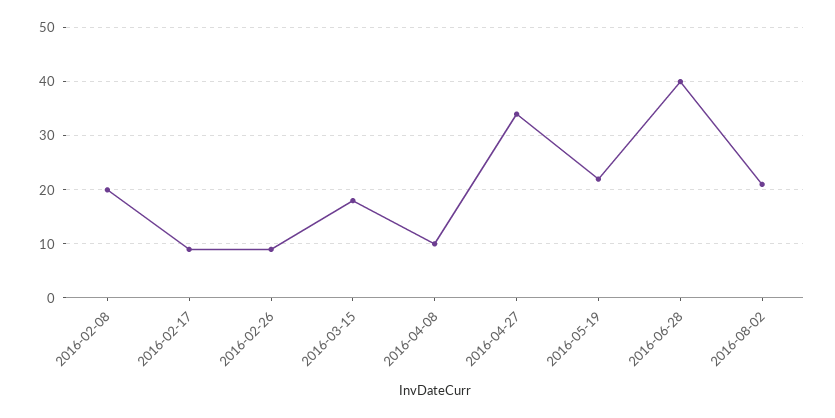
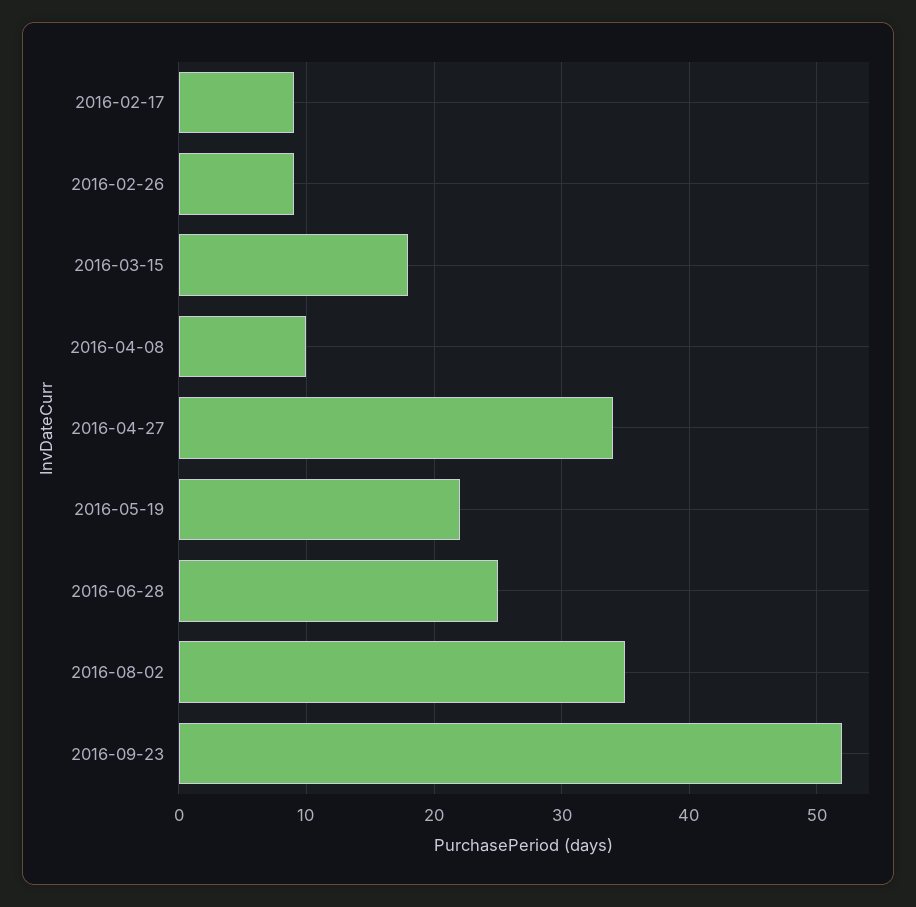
2016-02-08: 20 -> none
2016-06-28: 40 -> 25
2016-08-02: 20 -> 35
2016-09-23: none -> 52

